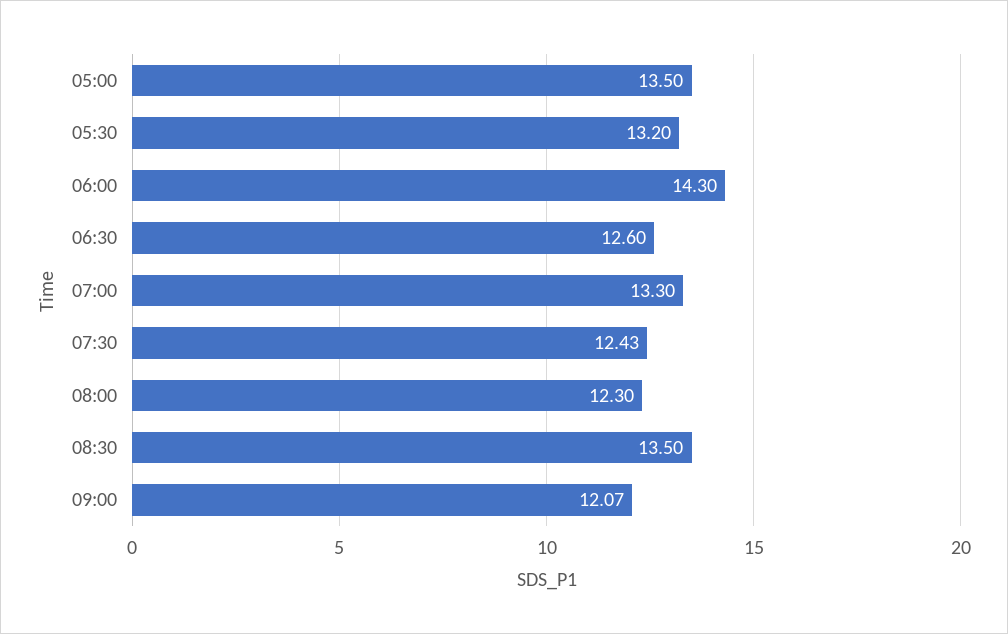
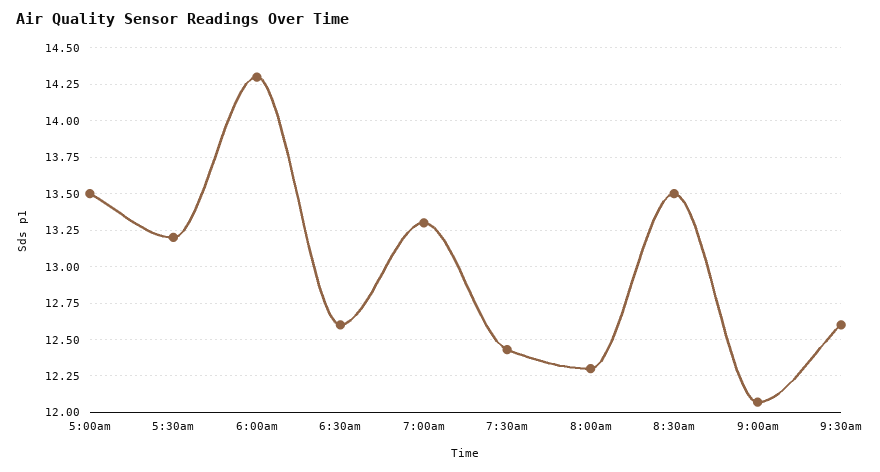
9:30am: none -> 12.6

